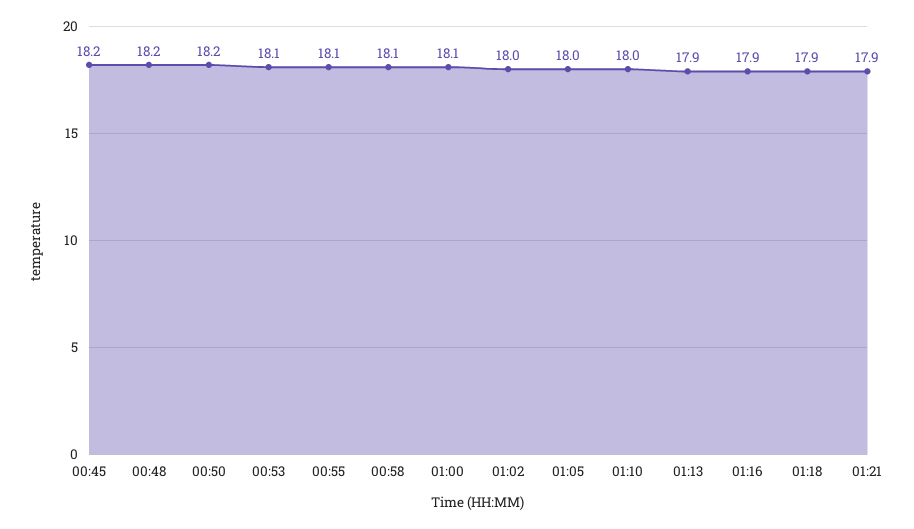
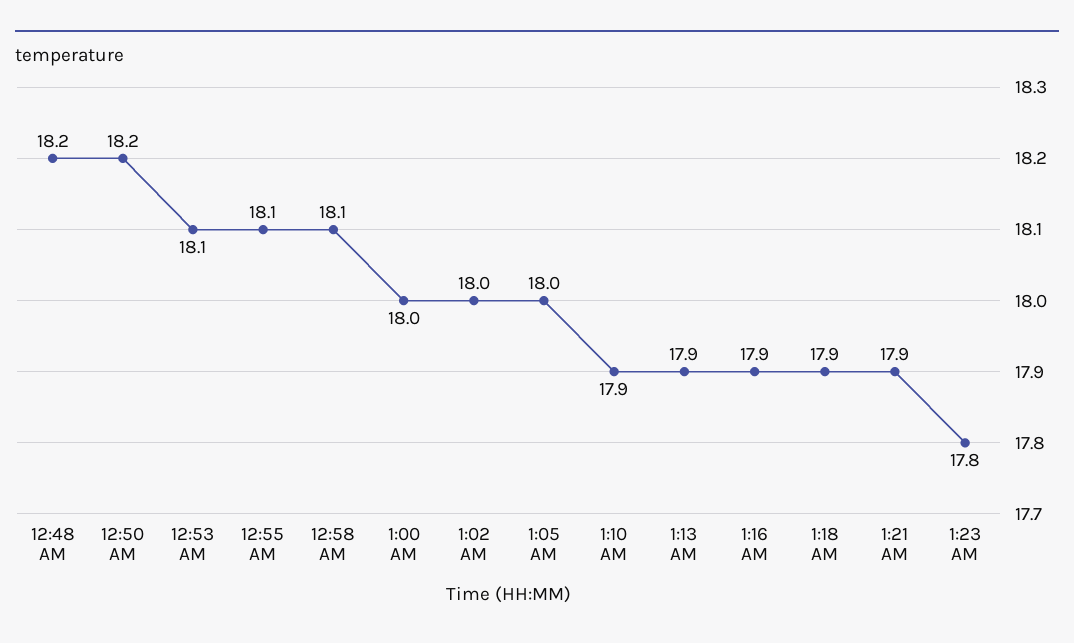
00:45: 18.2 -> none
01:00: 18.1 -> 18
01:10: 18 -> 17.9
1:23 AM: none -> 17.8

